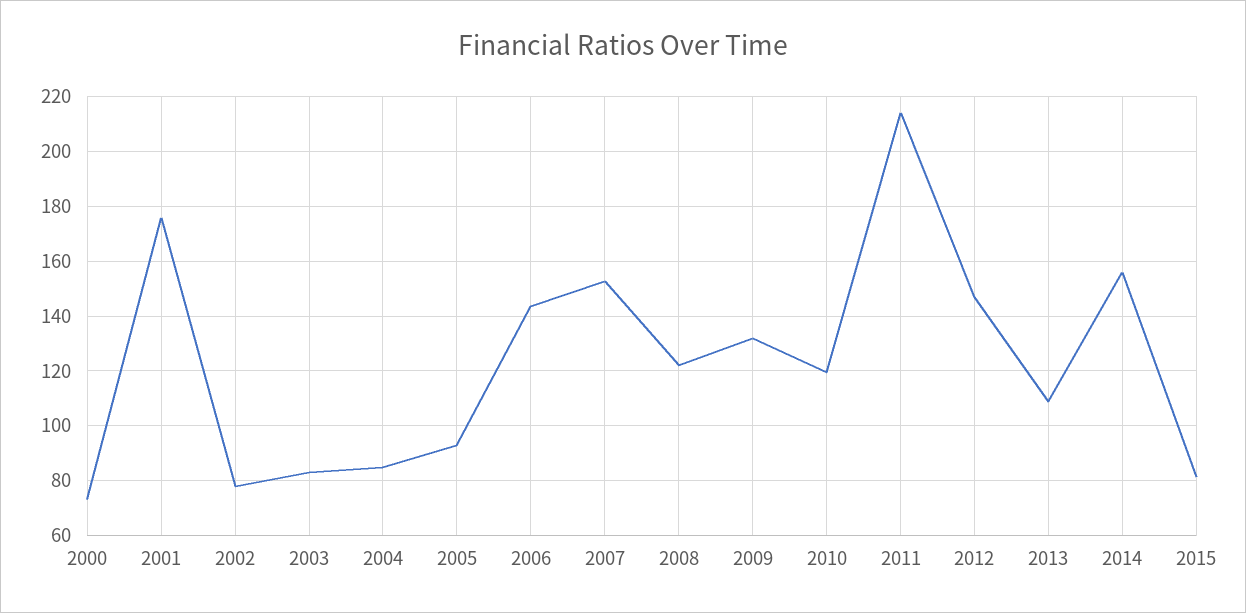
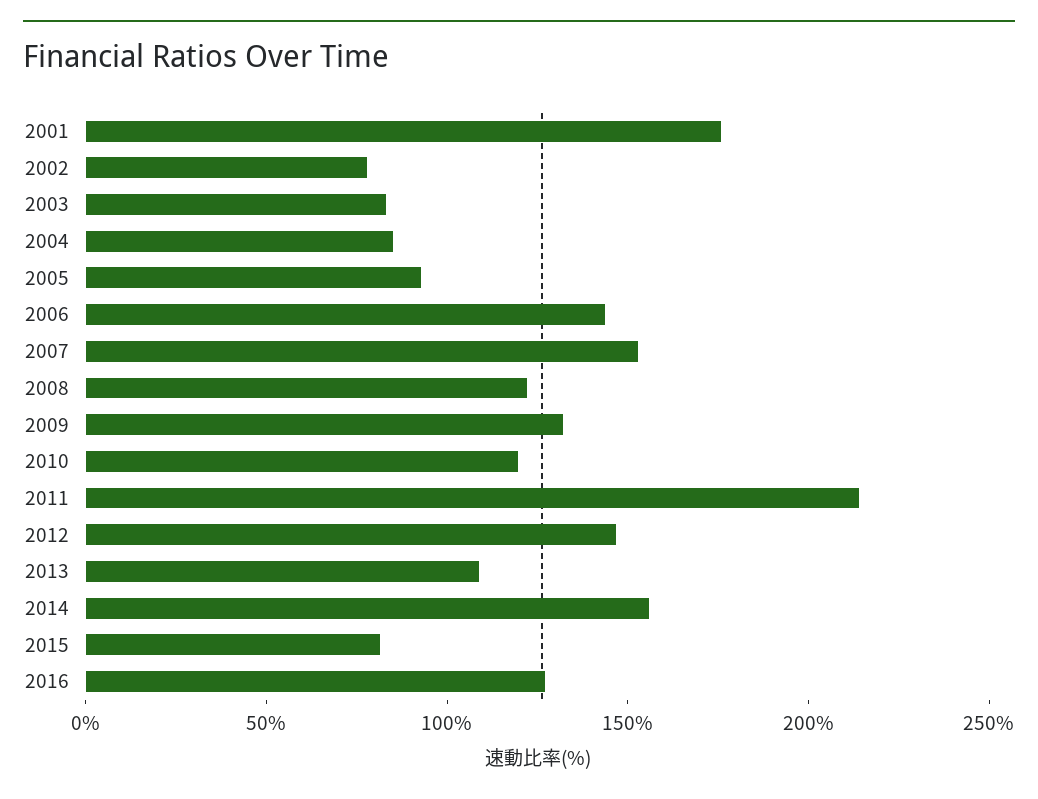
2000: 72.5 -> none
2016: none -> 130

